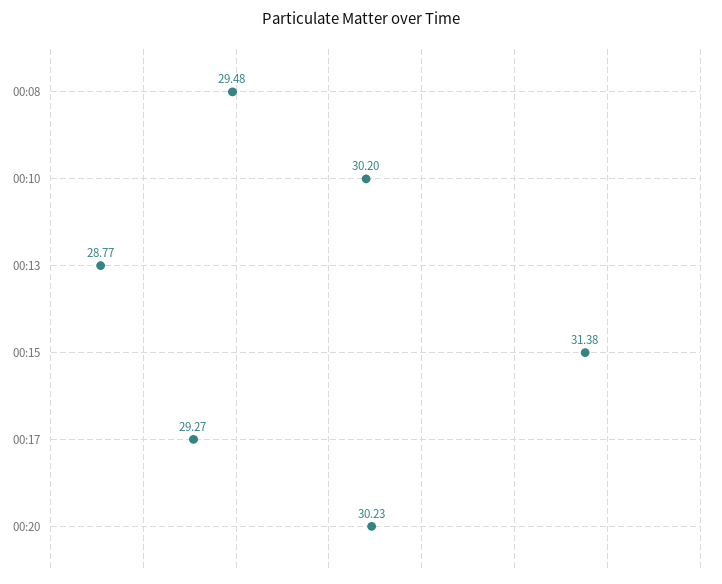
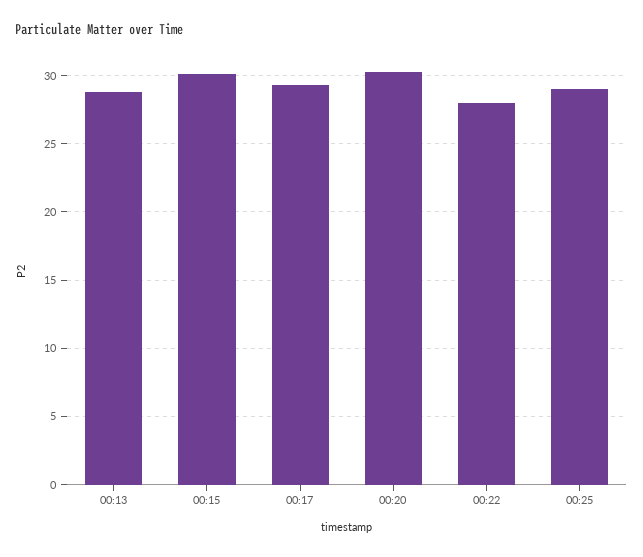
00:08: 29.48 -> none
00:10: 30.2 -> none
00:15: 31.38 -> 30
00:22: none -> 28
00:25: none -> 29

